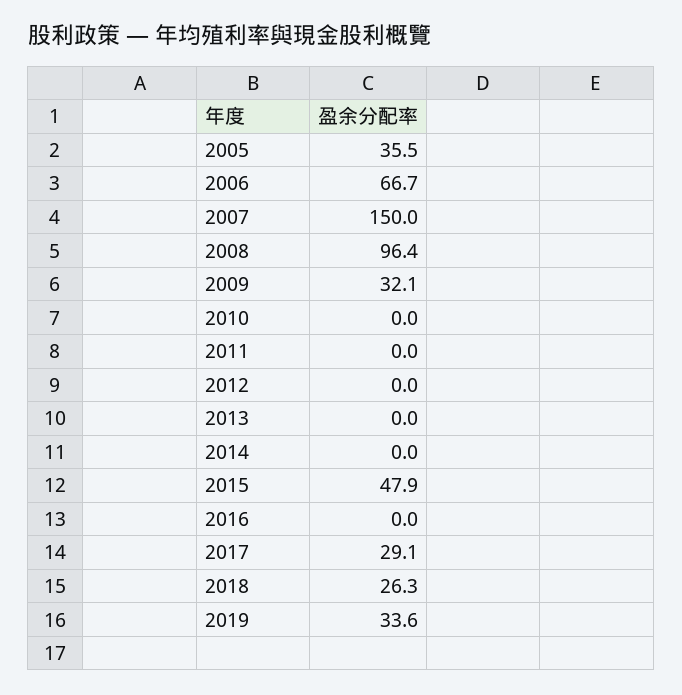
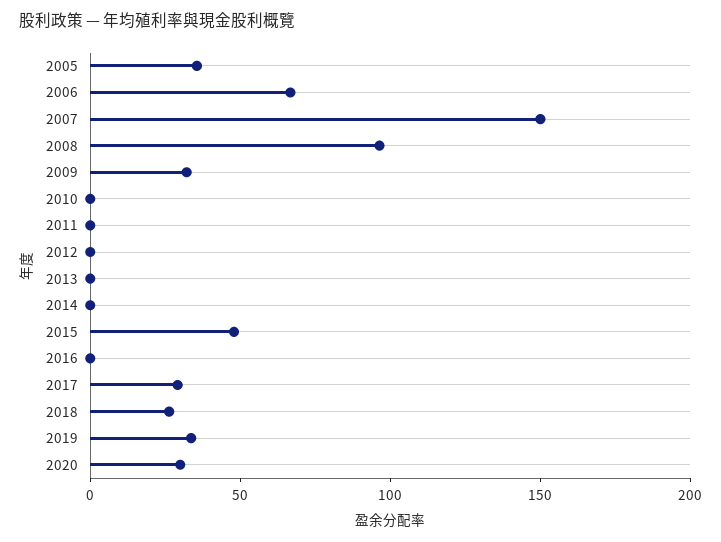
2020: none -> 30

